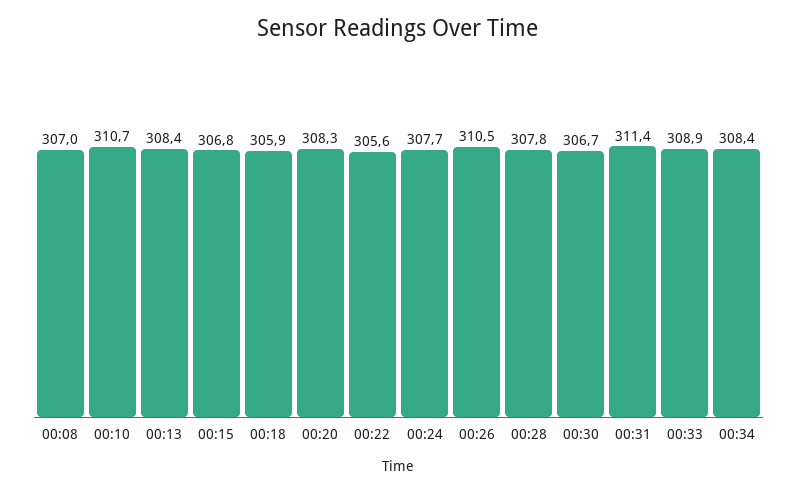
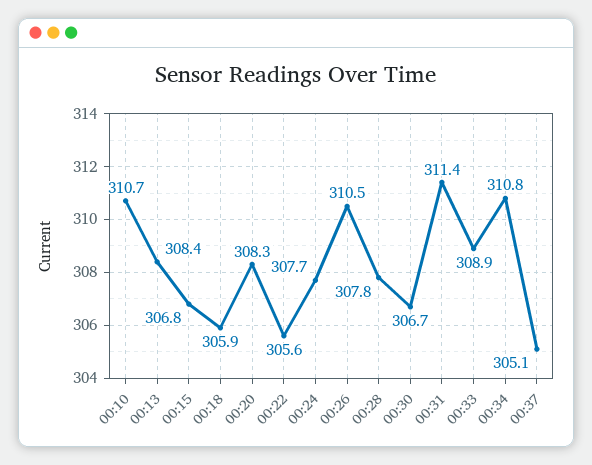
00:08: 307 -> none
00:34: 308.4 -> 310.8
00:37: none -> 305.1

